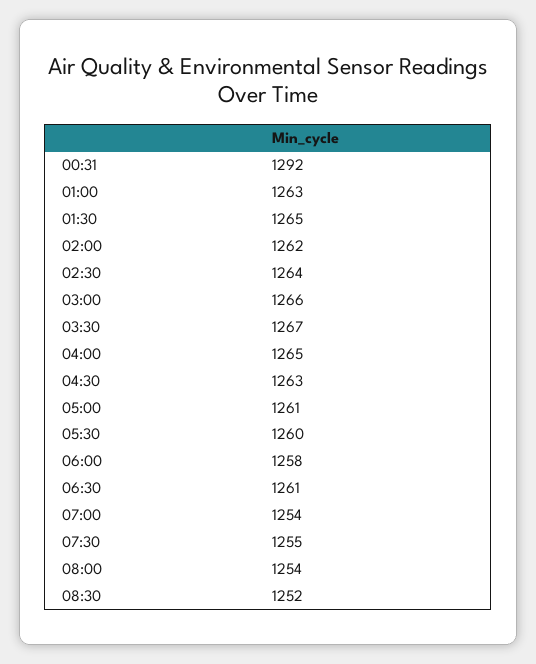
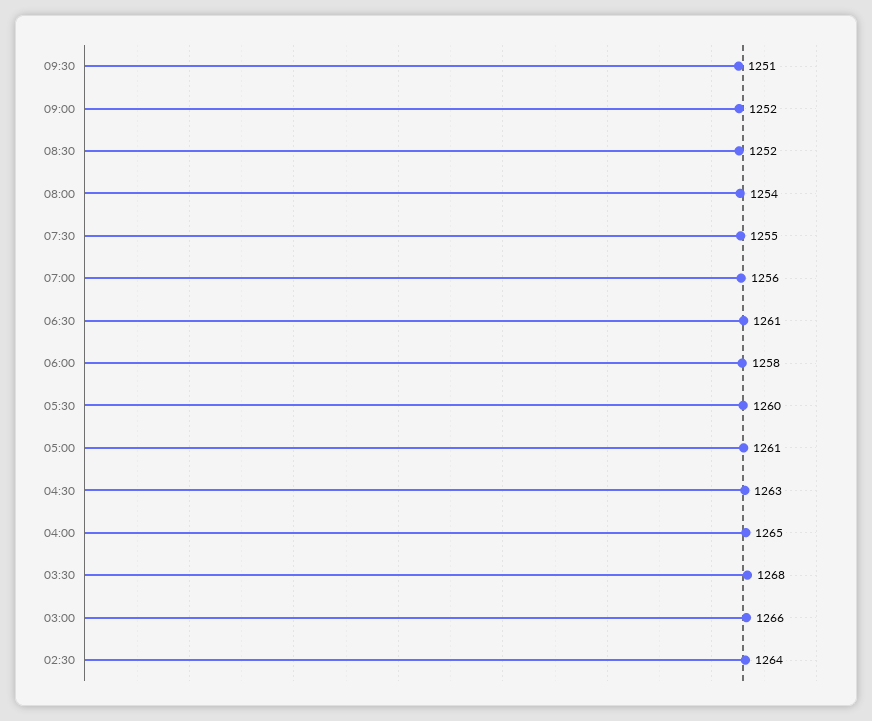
00:31: 1292 -> none
01:00: 1263 -> none
01:30: 1265 -> none
02:00: 1262 -> none
03:30: 1267 -> 1268
07:00: 1254 -> 1256
09:30: none -> 1251
09:00: none -> 1252

